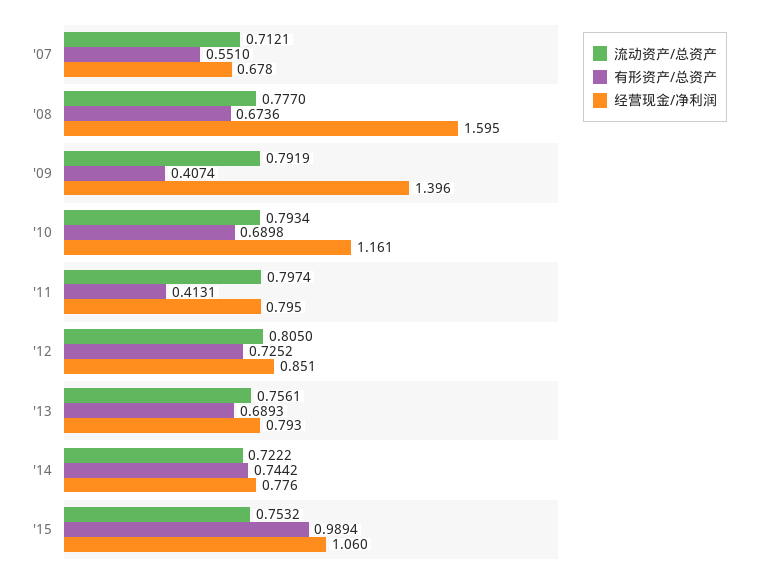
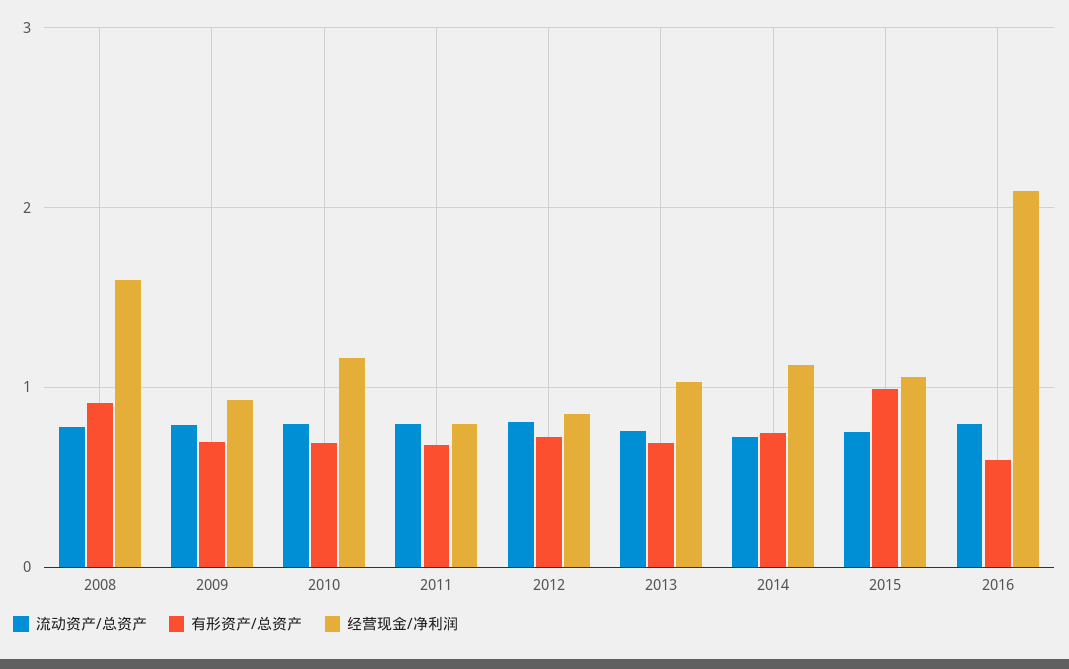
流动资产/总资产, '07: 0.7121 -> none
有形资产/总资产, '07: 0.551 -> none
经营现金/净利润, '07: 0.678 -> none
有形资产/总资产, '08: 0.6736 -> 0.9
有形资产/总资产, '09: 0.4074 -> 0.7
经营现金/净利润, '09: 1.396 -> 0.9
有形资产/总资产, '11: 0.4131 -> 0.7
经营现金/净利润, '13: 0.793 -> 1
经营现金/净利润, '14: 0.776 -> 1.1
流动资产/总资产, 2016: none -> 0.8
有形资产/总资产, 2016: none -> 0.6
经营现金/净利润, 2016: none -> 2.1

